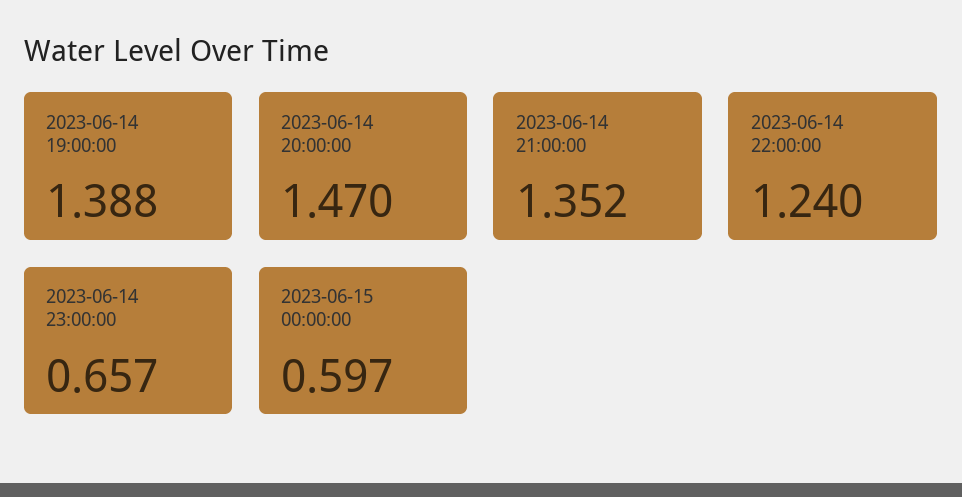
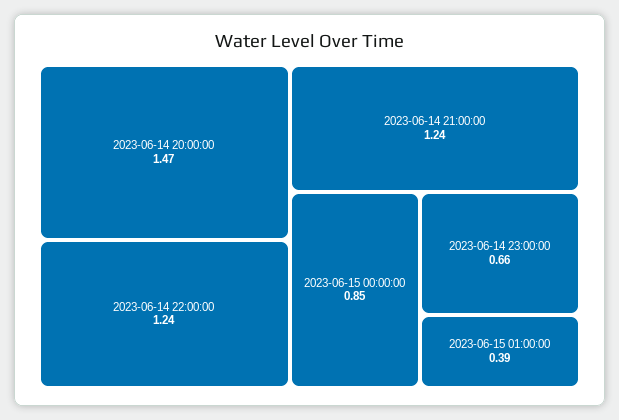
2023-06-14 19:00:00: 1.388 -> none
2023-06-14 21:00:00: 1.352 -> 1.24
2023-06-15 00:00:00: 0.597 -> 0.85
2023-06-15 01:00:00: none -> 0.39

